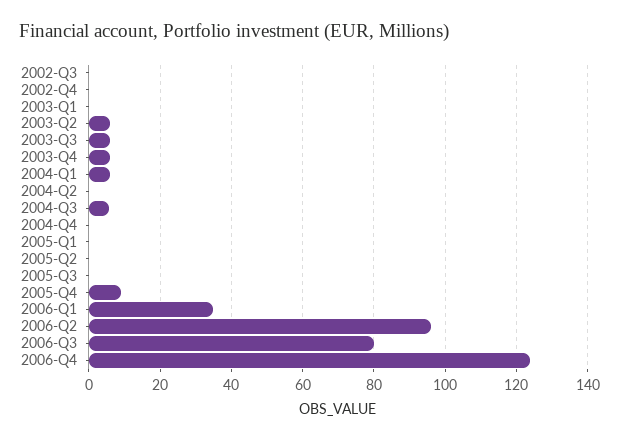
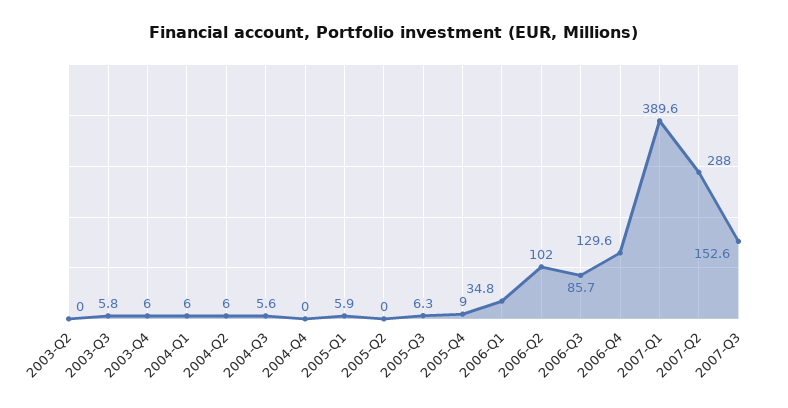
2002-Q3: 0 -> none
2002-Q4: 0 -> none
2003-Q1: 0 -> none
2003-Q2: 6 -> 0
2004-Q2: 0 -> 6
2005-Q1: 0 -> 5.9
2005-Q3: 0 -> 6.3
2006-Q2: 96 -> 102
2006-Q3: 80 -> 85.7
2006-Q4: 124 -> 129.6
2007-Q1: none -> 389.6
2007-Q2: none -> 288
2007-Q3: none -> 152.6

